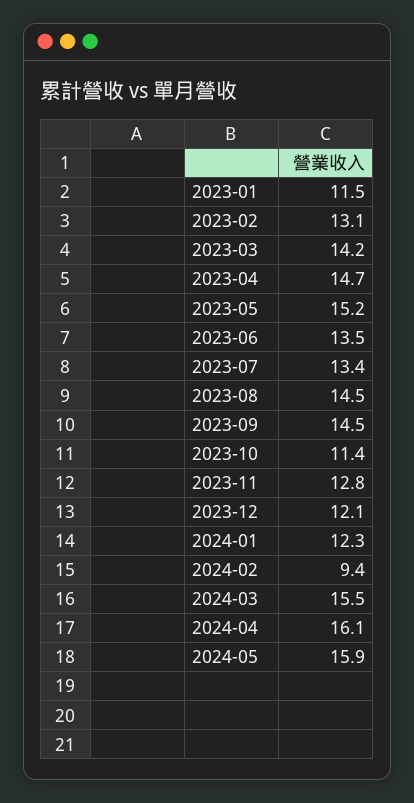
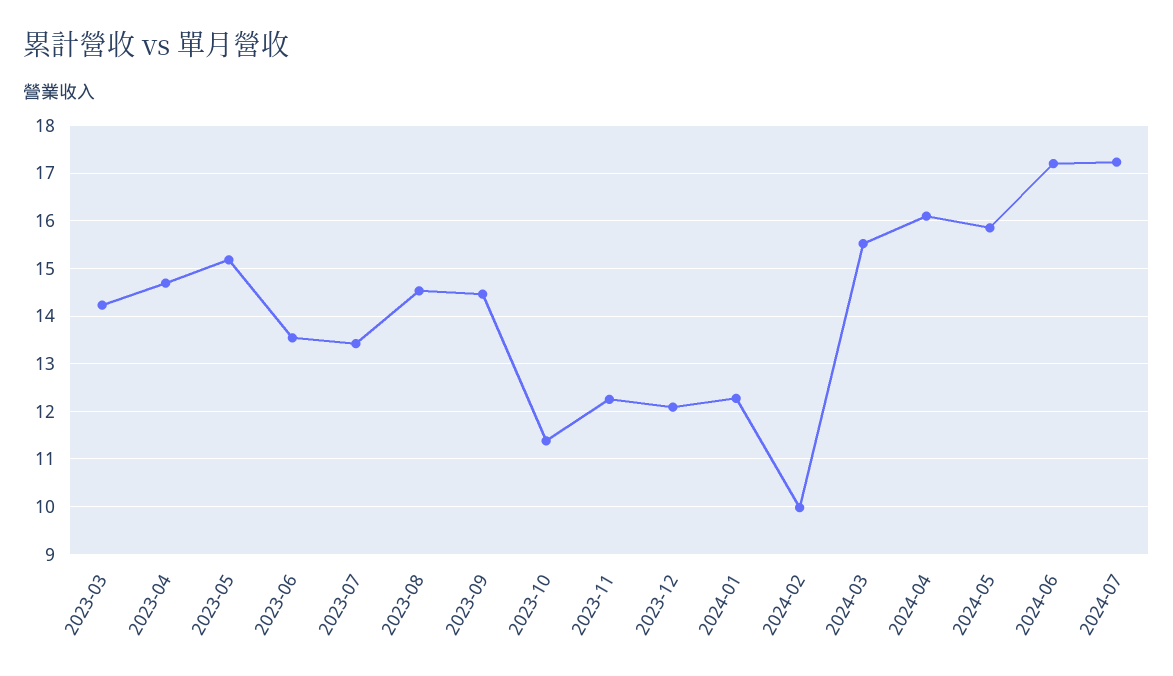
2023-01: 11.5 -> none
2023-02: 13.1 -> none
2023-11: 12.8 -> 12.2
2024-02: 9.4 -> 10
2024-06: none -> 17.2
2024-07: none -> 17.2

